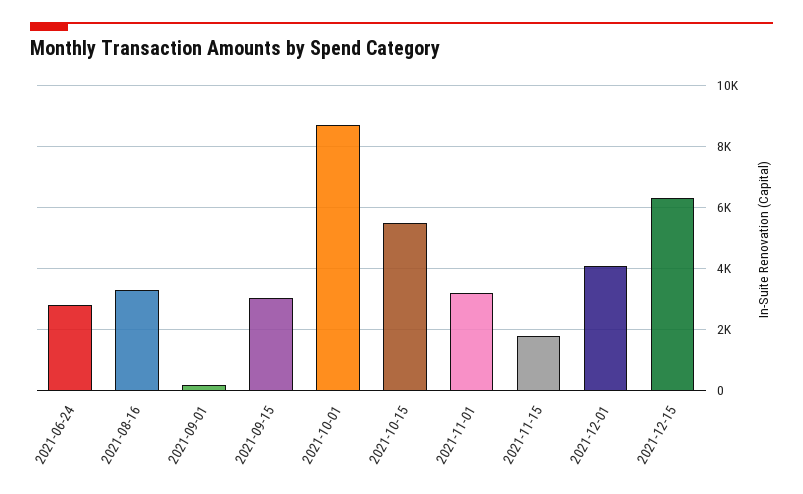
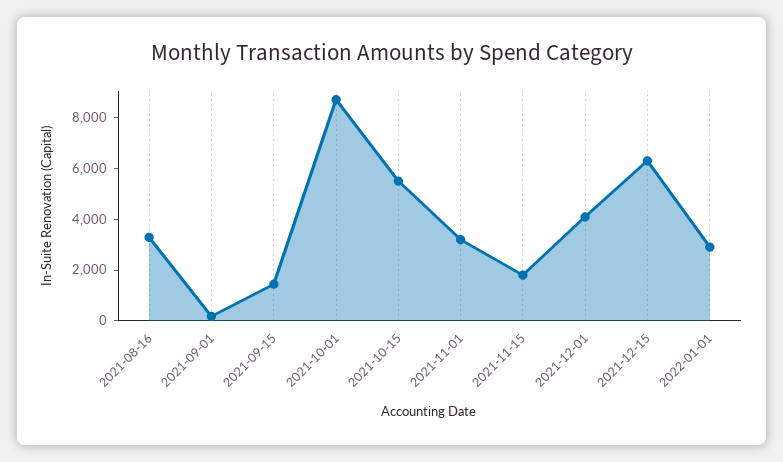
2021-06-24: 2800 -> none
2021-09-15: 3000 -> 1500
2022-01-01: none -> 3000

